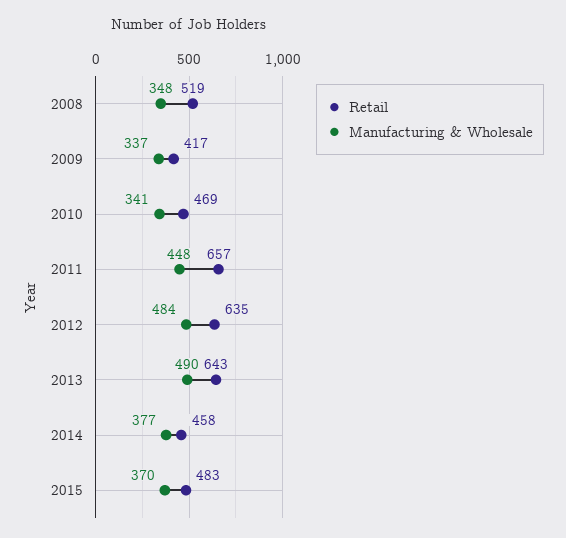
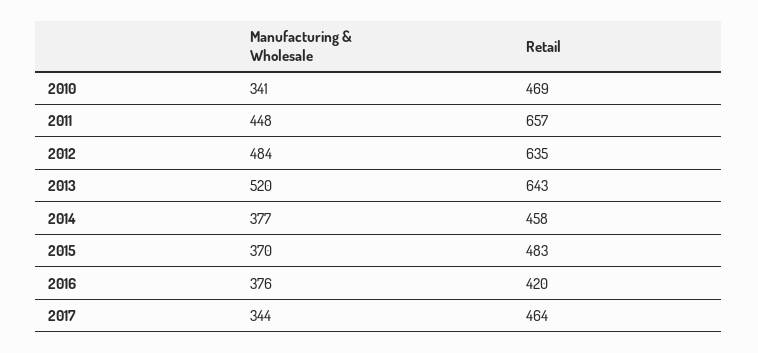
Retail, 2008: 519 -> none
Manufacturing & Wholesale, 2008: 348 -> none
Retail, 2009: 417 -> none
Manufacturing & Wholesale, 2009: 337 -> none
Manufacturing & Wholesale, 2013: 490 -> 520
Manufacturing & Wholesale, 2016: none -> 376
Retail, 2016: none -> 420
Manufacturing & Wholesale, 2017: none -> 344
Retail, 2017: none -> 464

